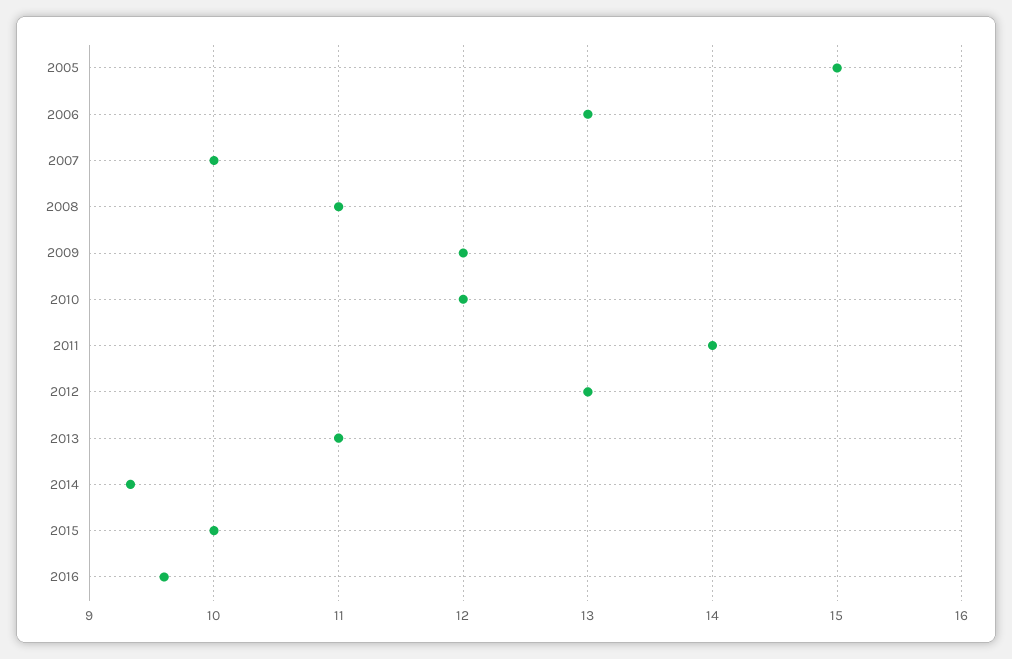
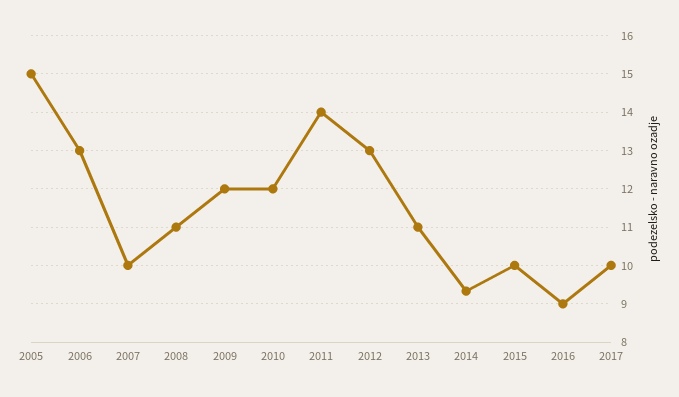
2016: 9.6 -> 9
2017: none -> 10

